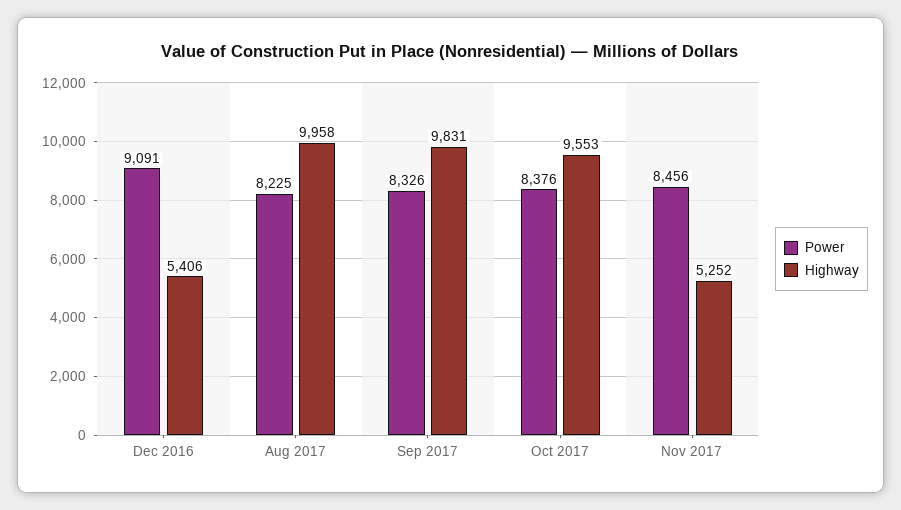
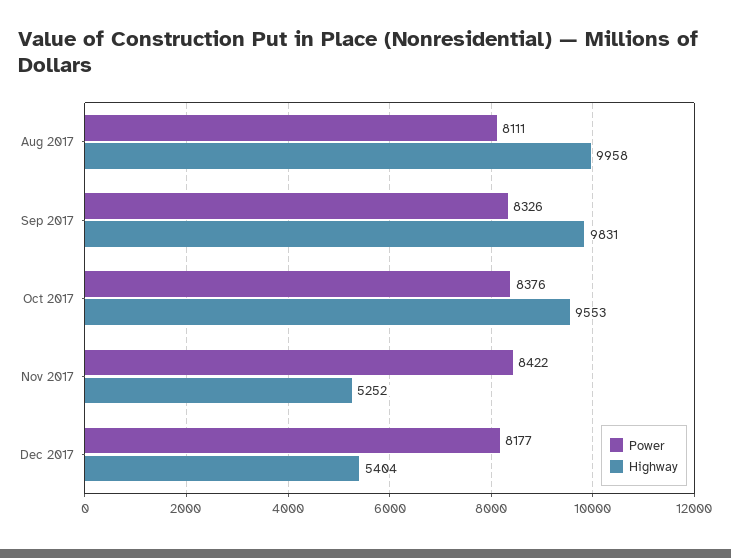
Power, Dec 2016: 9091 -> none
Highway, Dec 2016: 5406 -> none
Power, Aug 2017: 8225 -> 8111
Power, Nov 2017: 8456 -> 8422
Power, Dec 2017: none -> 8177
Highway, Dec 2017: none -> 5404

